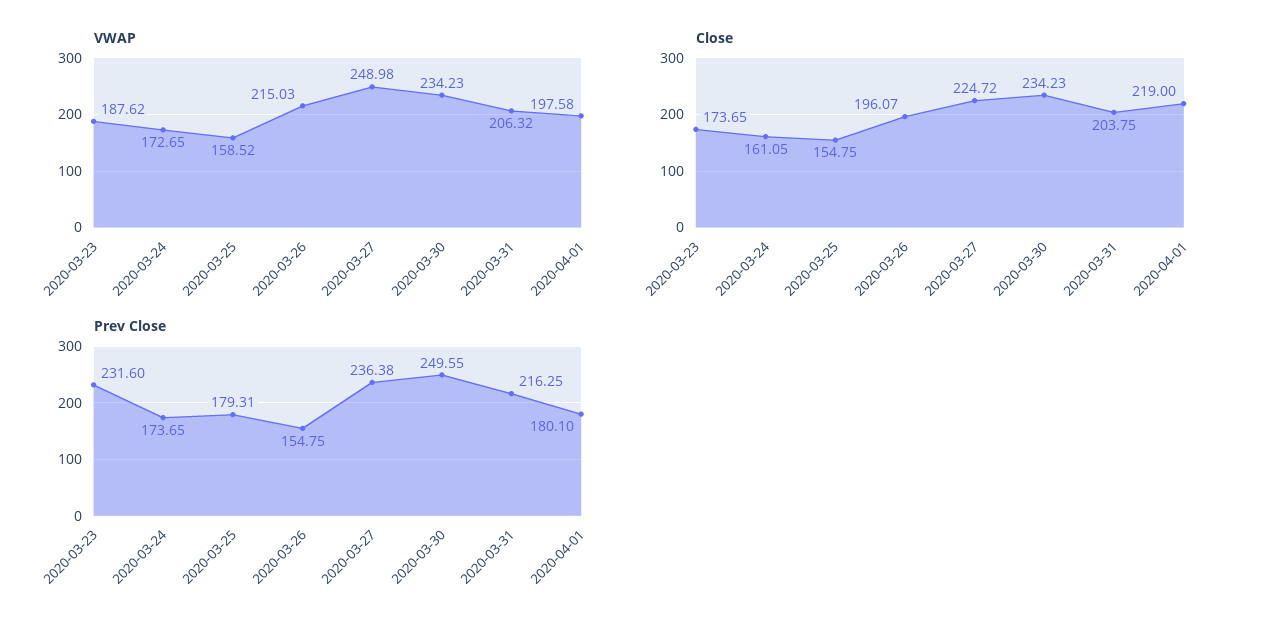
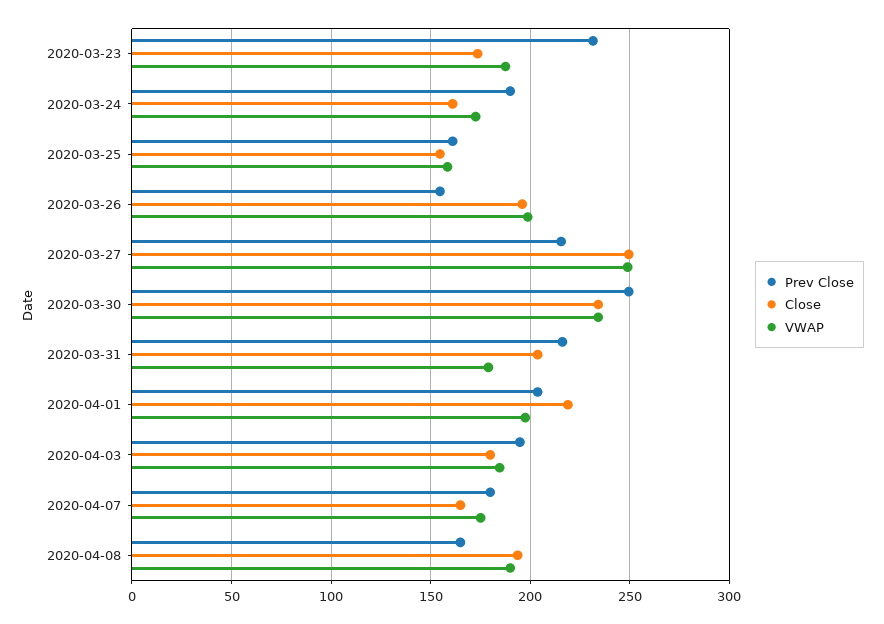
VWAP, 2020-03-26: 215.03 -> 200
VWAP, 2020-03-31: 206.32 -> 180
Close, 2020-03-27: 224.72 -> 250
Prev Close, 2020-03-24: 173.65 -> 190
Prev Close, 2020-03-25: 179.31 -> 160
Prev Close, 2020-03-27: 236.38 -> 215
Prev Close, 2020-04-01: 180.1 -> 205
Prev Close, 2020-04-03: none -> 195
Close, 2020-04-03: none -> 180
VWAP, 2020-04-03: none -> 185
Prev Close, 2020-04-07: none -> 180
Close, 2020-04-07: none -> 165
VWAP, 2020-04-07: none -> 175
Prev Close, 2020-04-08: none -> 165
Close, 2020-04-08: none -> 195
VWAP, 2020-04-08: none -> 190

